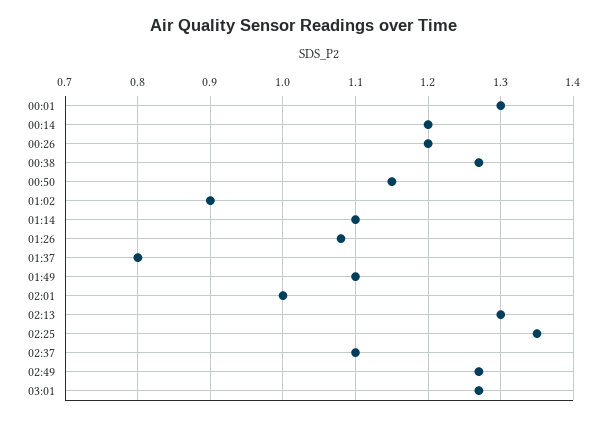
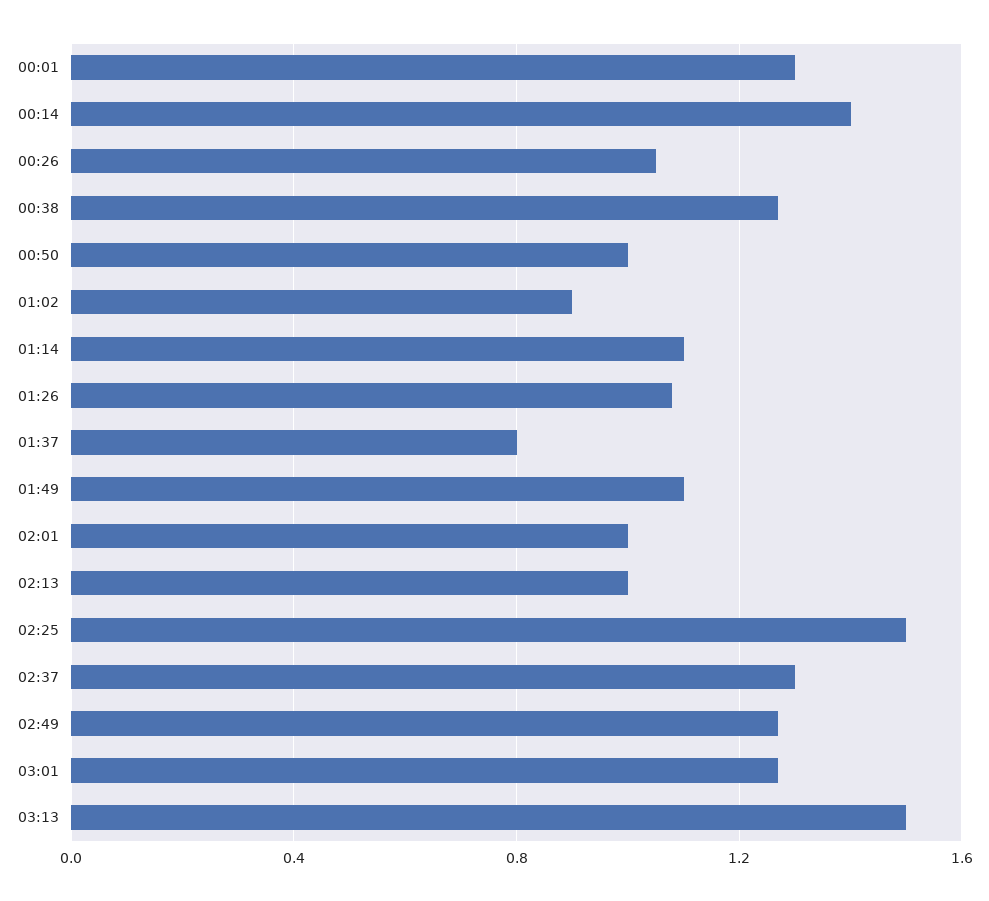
00:14: 1.2 -> 1.4
00:26: 1.2 -> 1.05
00:50: 1.15 -> 1
02:13: 1.3 -> 1
02:25: 1.35 -> 1.5
02:37: 1.1 -> 1.3
03:13: none -> 1.5

